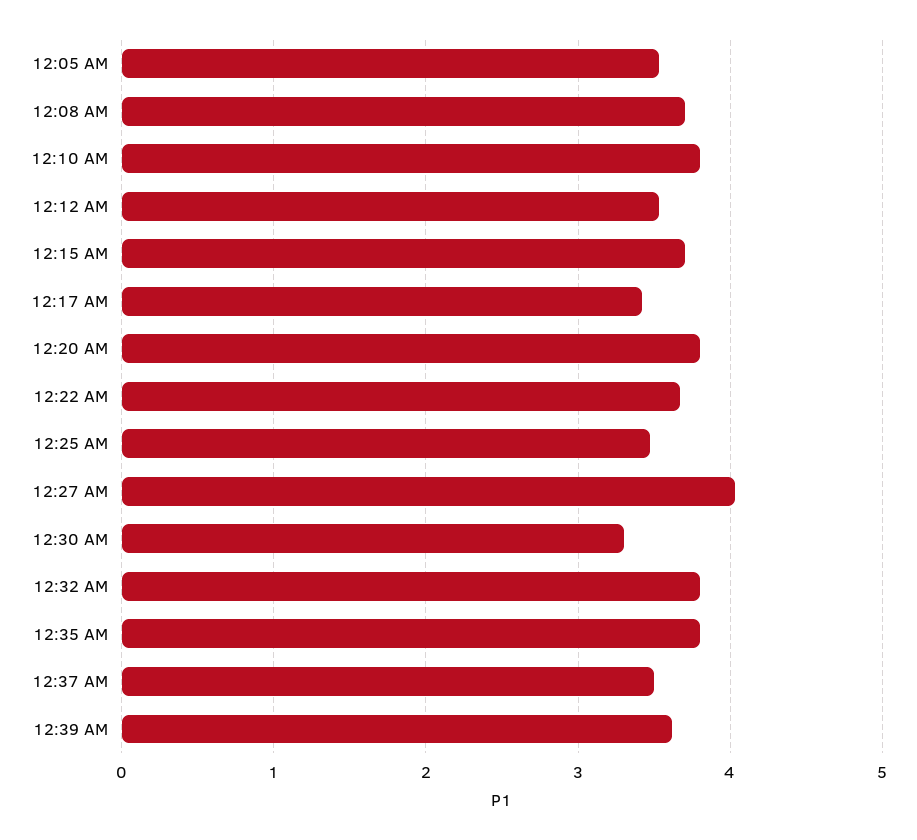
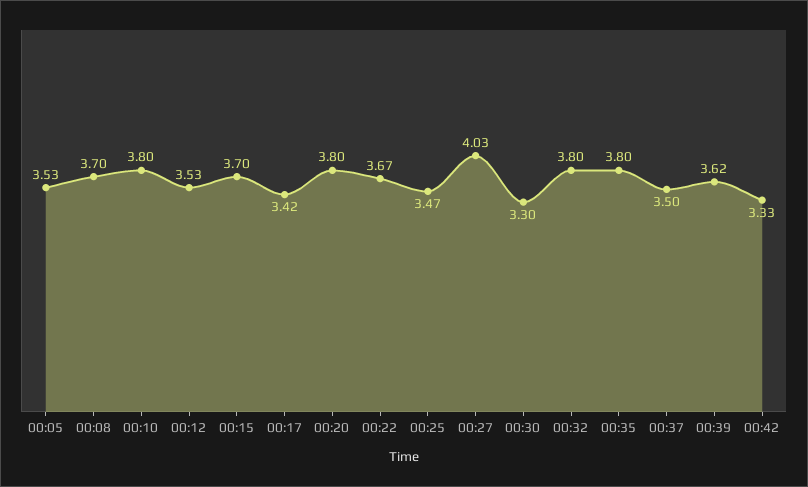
00:42: none -> 3.33

